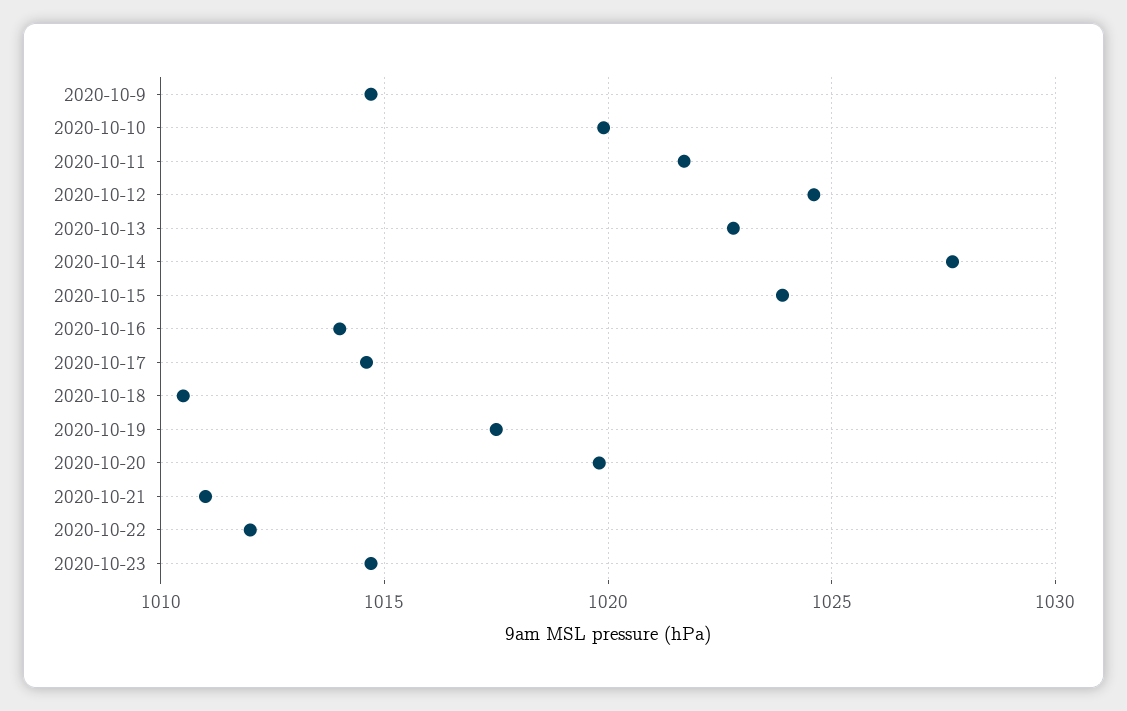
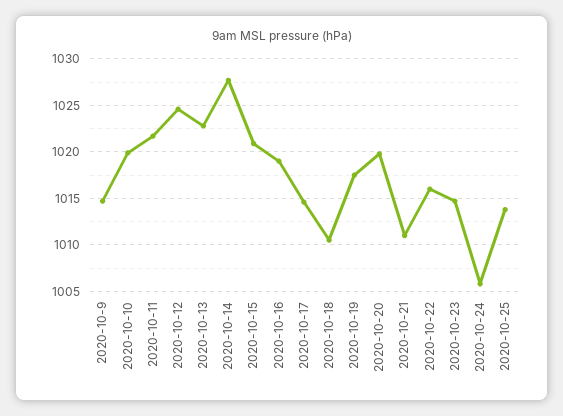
2020-10-15: 1024 -> 1021
2020-10-16: 1014 -> 1019
2020-10-22: 1012 -> 1016
2020-10-24: none -> 1006
2020-10-25: none -> 1014

